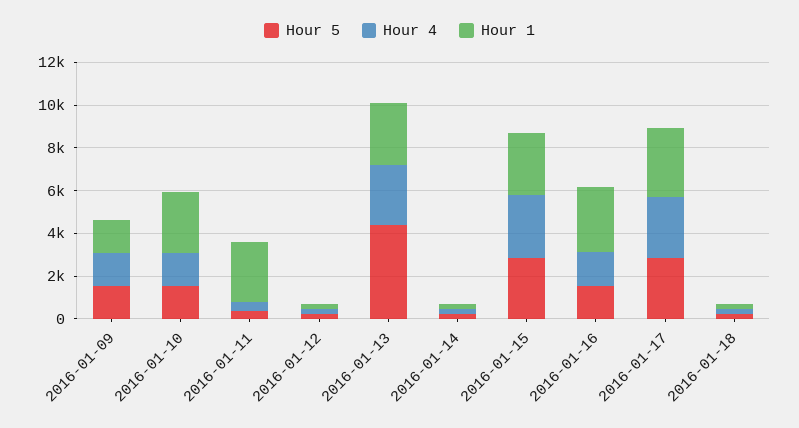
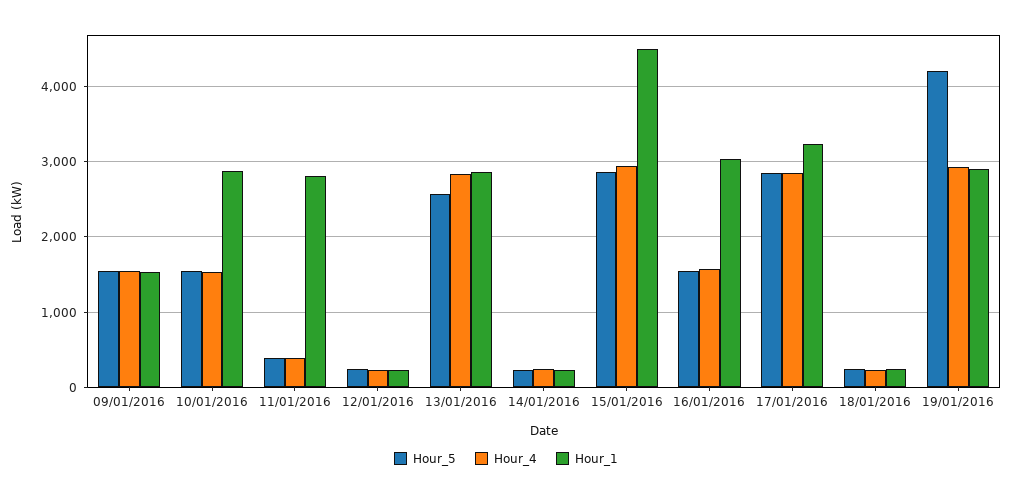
Hour 5, 2016-01-13: 4500 -> 2600
Hour 1, 2016-01-15: 3000 -> 4500
Hour 5, 19/01/2016: none -> 4200
Hour 4, 19/01/2016: none -> 2900
Hour 1, 19/01/2016: none -> 2900

